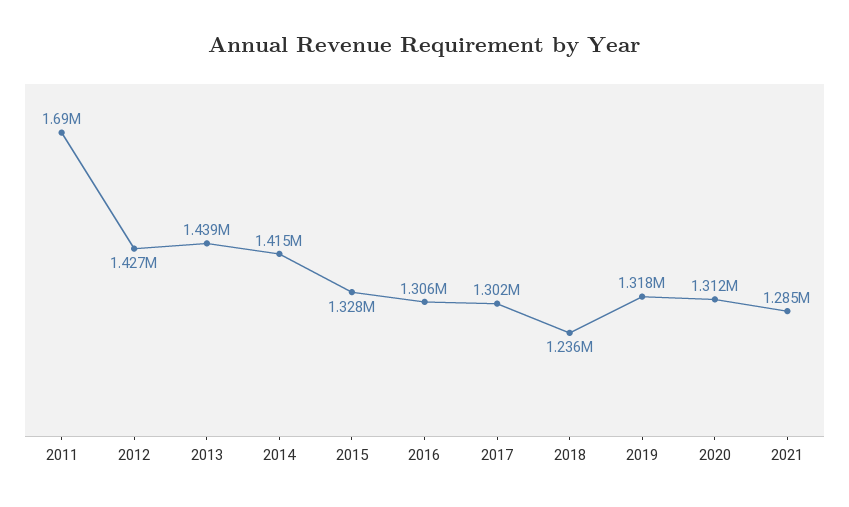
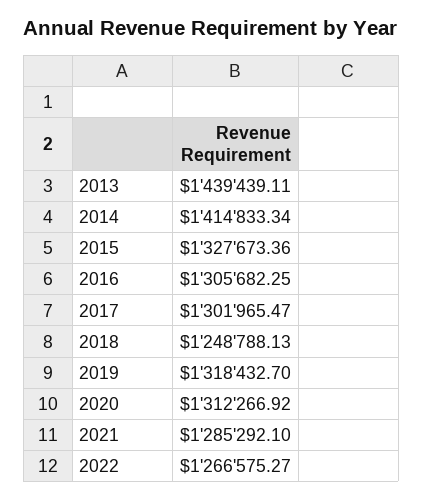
2011: 1690000 -> none
2012: 1427000 -> none
2018: 1236000 -> 1248788.13
2022: none -> 1266575.27

